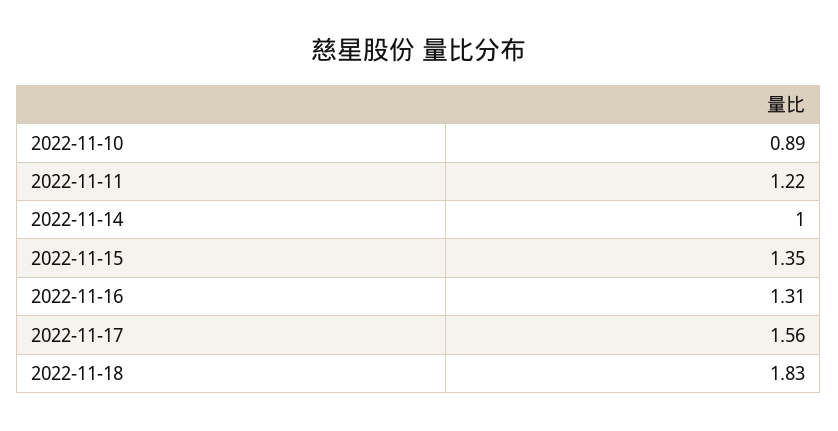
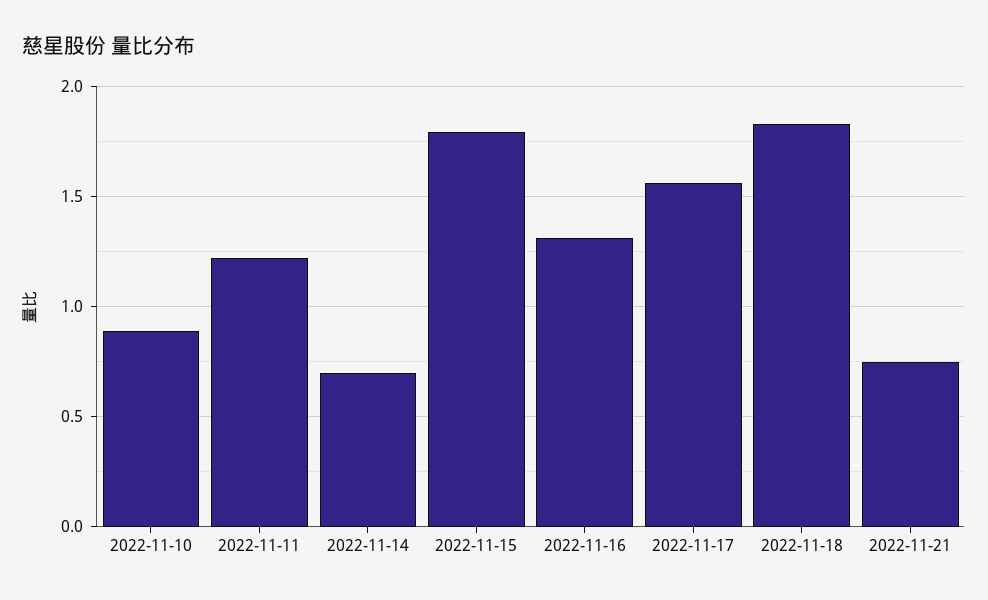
2022-11-14: 1 -> 0.7
2022-11-15: 1.35 -> 1.8
2022-11-21: none -> 0.75

